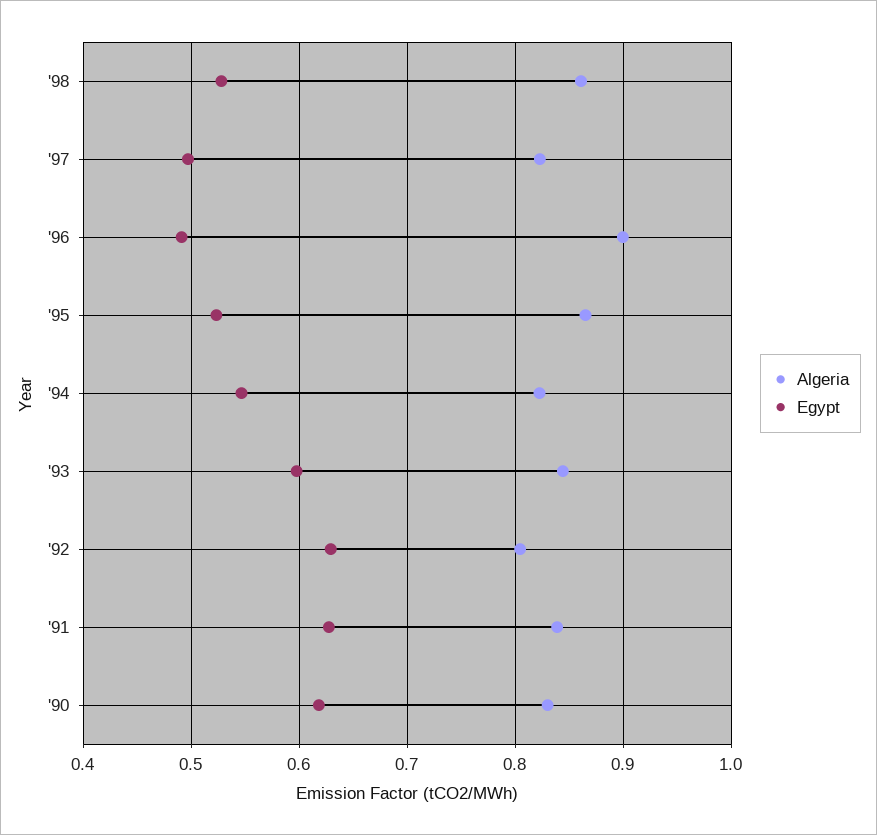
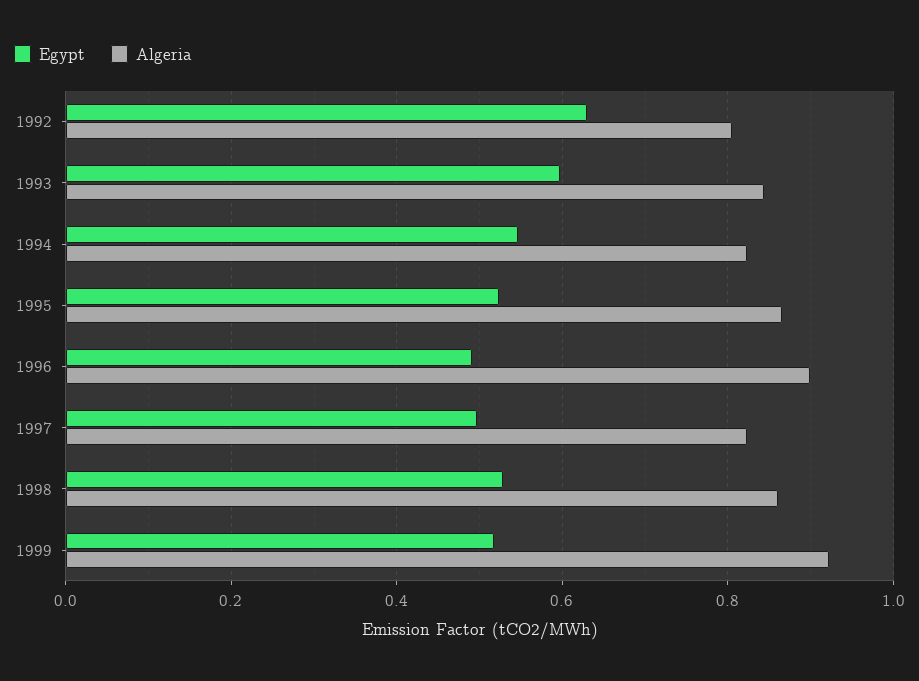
Algeria, '91: 0.84 -> none
Egypt, '91: 0.63 -> none
Algeria, '90: 0.83 -> none
Egypt, '90: 0.62 -> none
Egypt, 1999: none -> 0.52
Algeria, 1999: none -> 0.92

